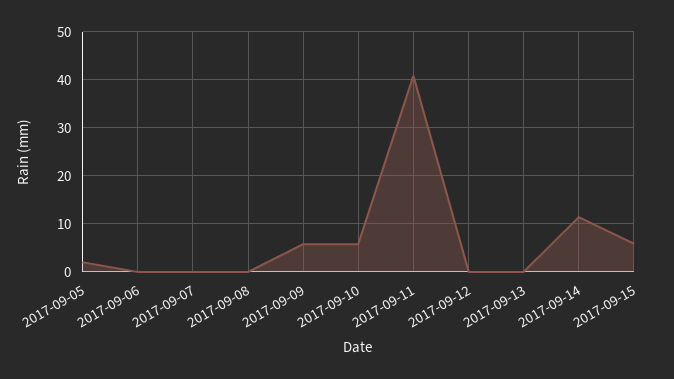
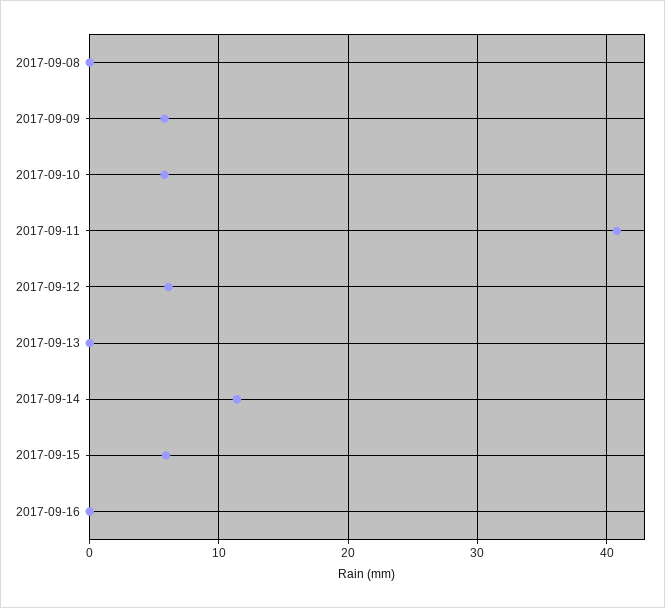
2017-09-05: 2 -> none
2017-09-06: 0 -> none
2017-09-07: 0 -> none
2017-09-12: 0 -> 6
2017-09-16: none -> 0

